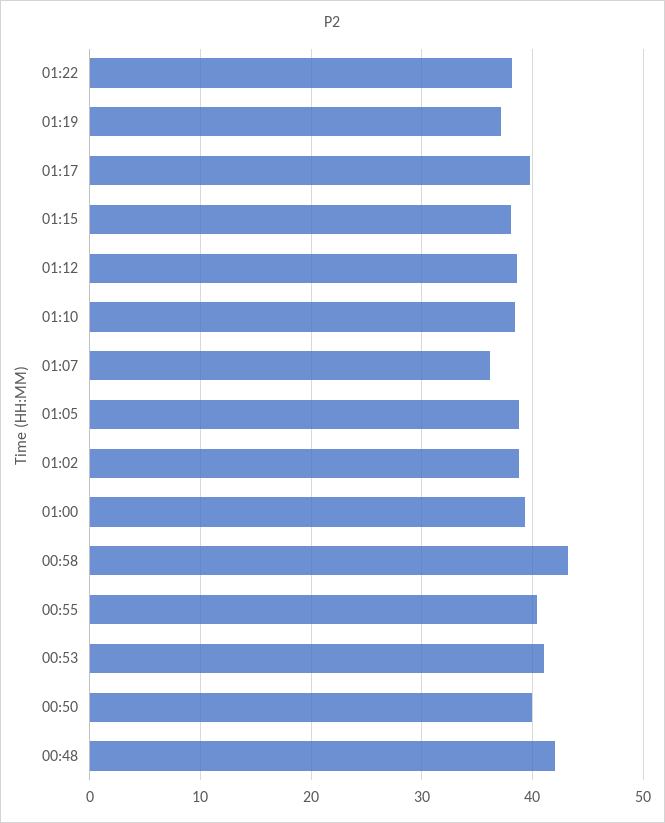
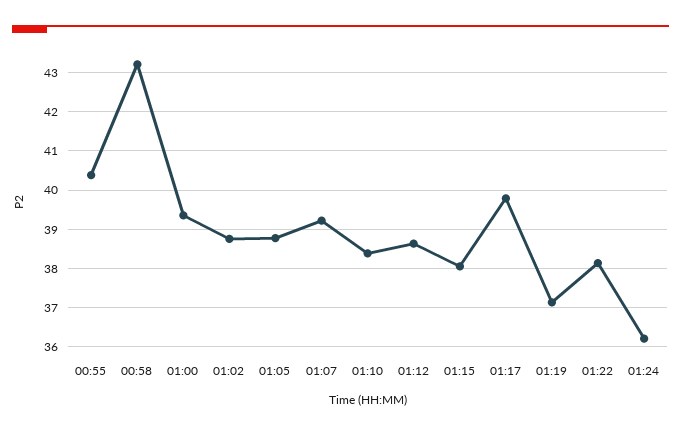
01:07: 36 -> 39.2
00:53: 41 -> none
00:50: 40 -> none
00:48: 42 -> none
01:24: none -> 36.2

